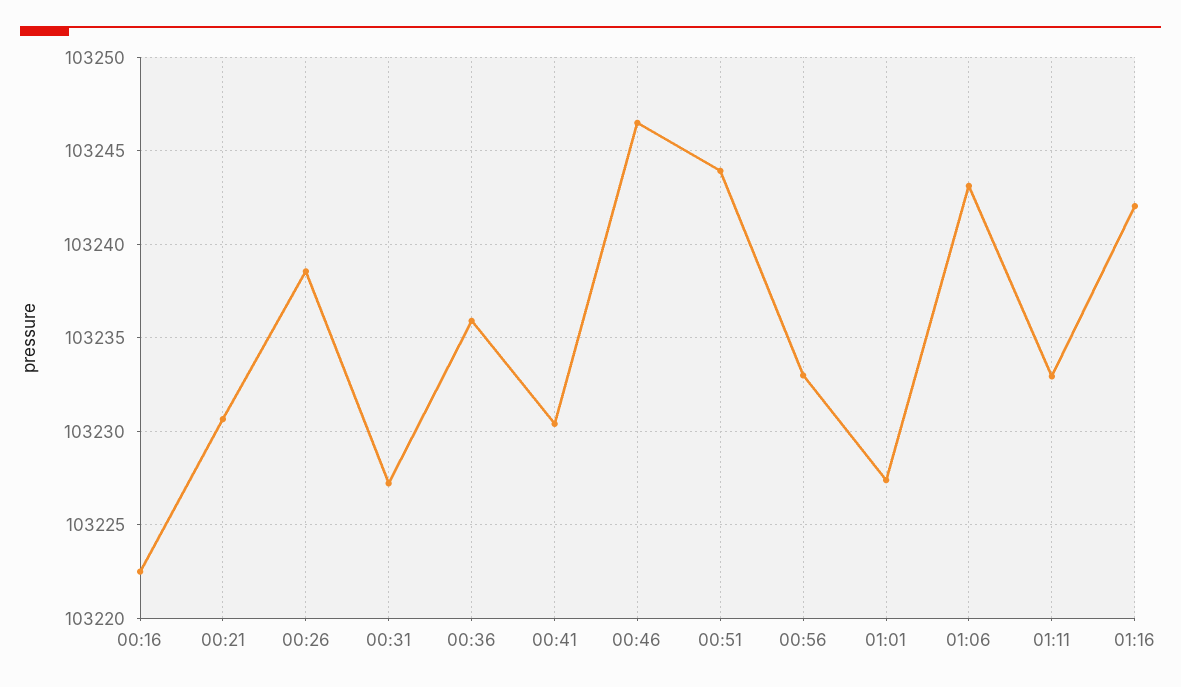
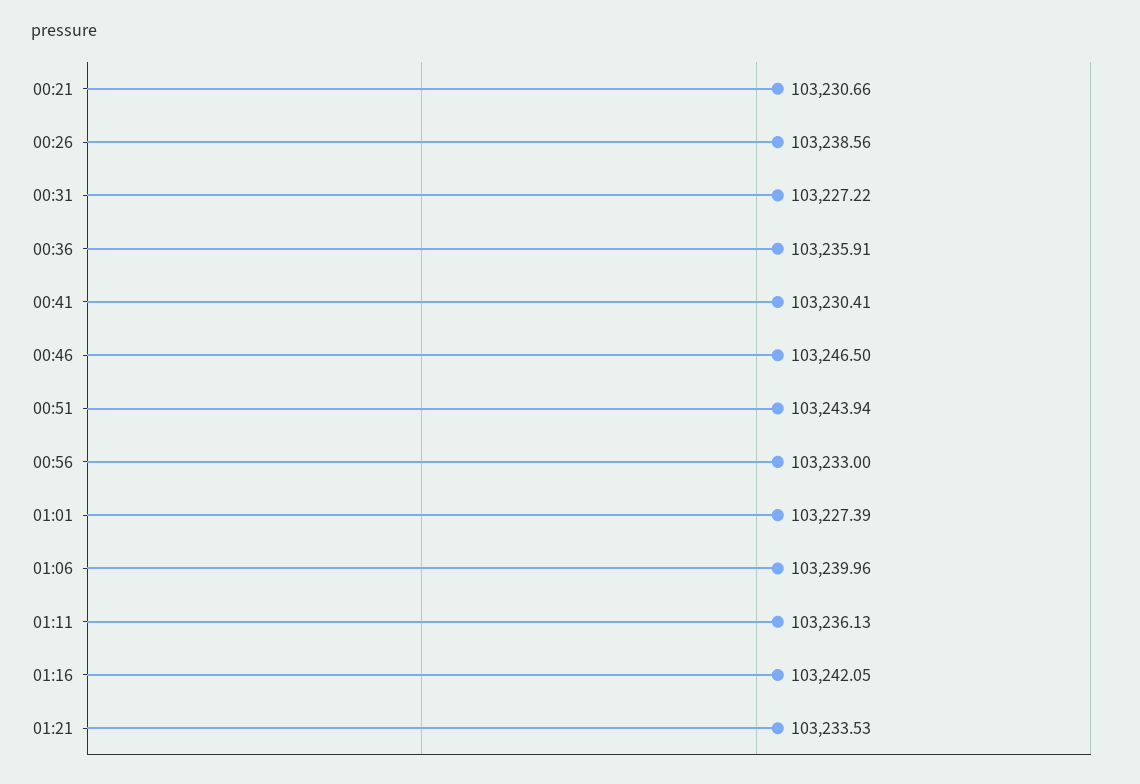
00:16: 103222.5 -> none
01:06: 103243 -> 103239.96
01:11: 103233 -> 103236.13
01:21: none -> 103233.53

